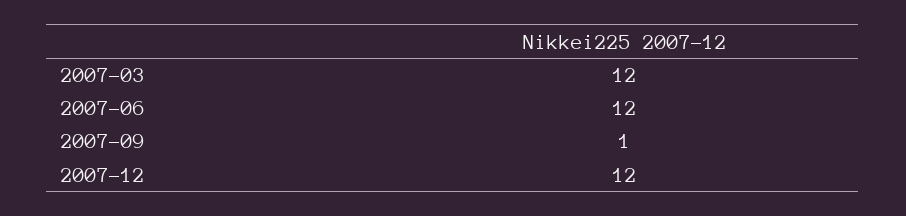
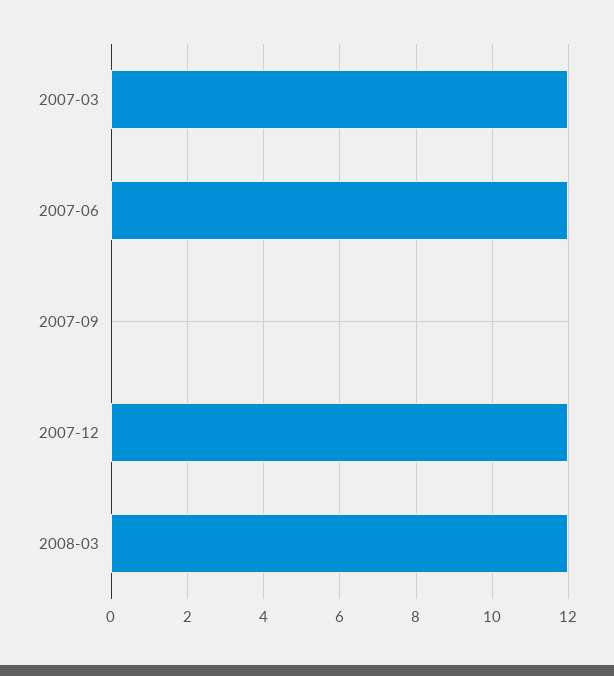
2007-09: 1 -> 0
2008-03: none -> 12

